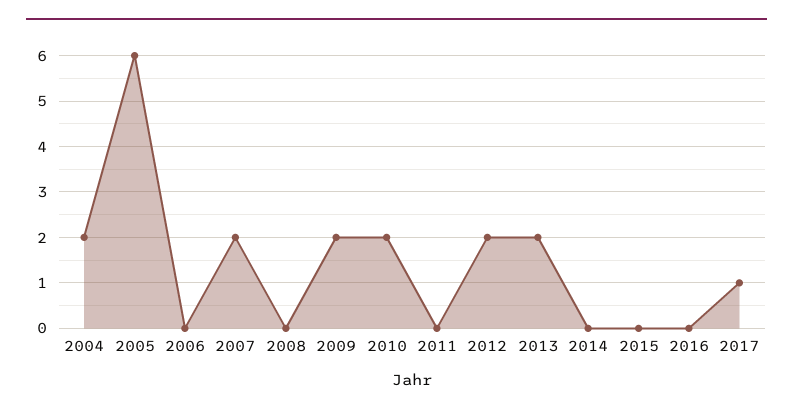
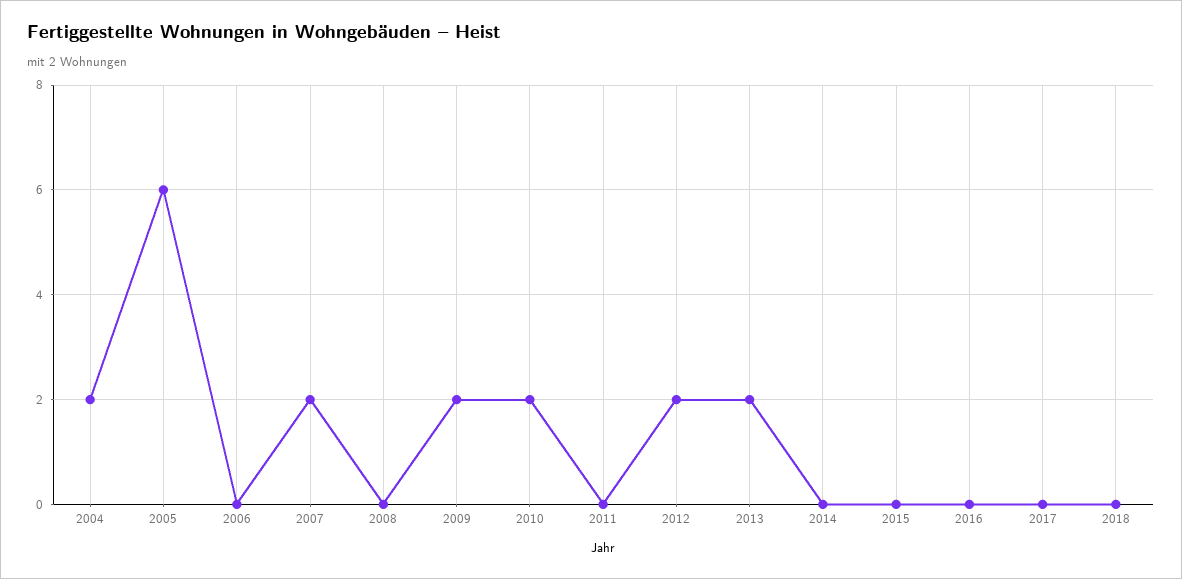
2017: 1 -> 0
2018: none -> 0

